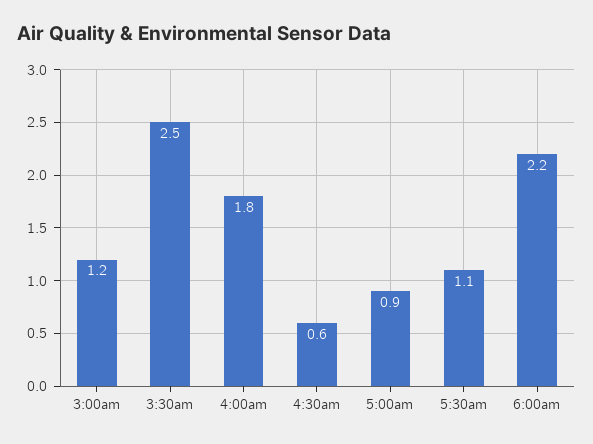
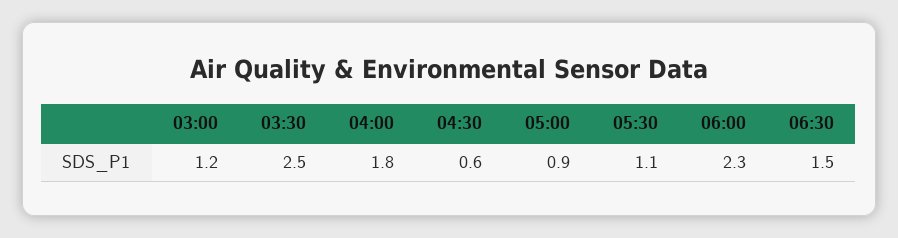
6:00am: 2.2 -> 2.3
06:30: none -> 1.5

